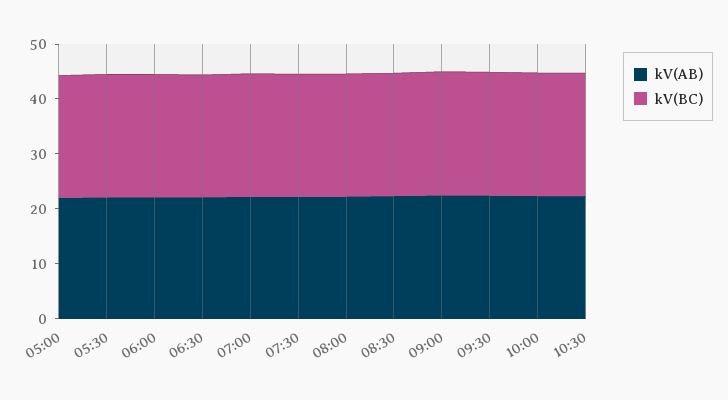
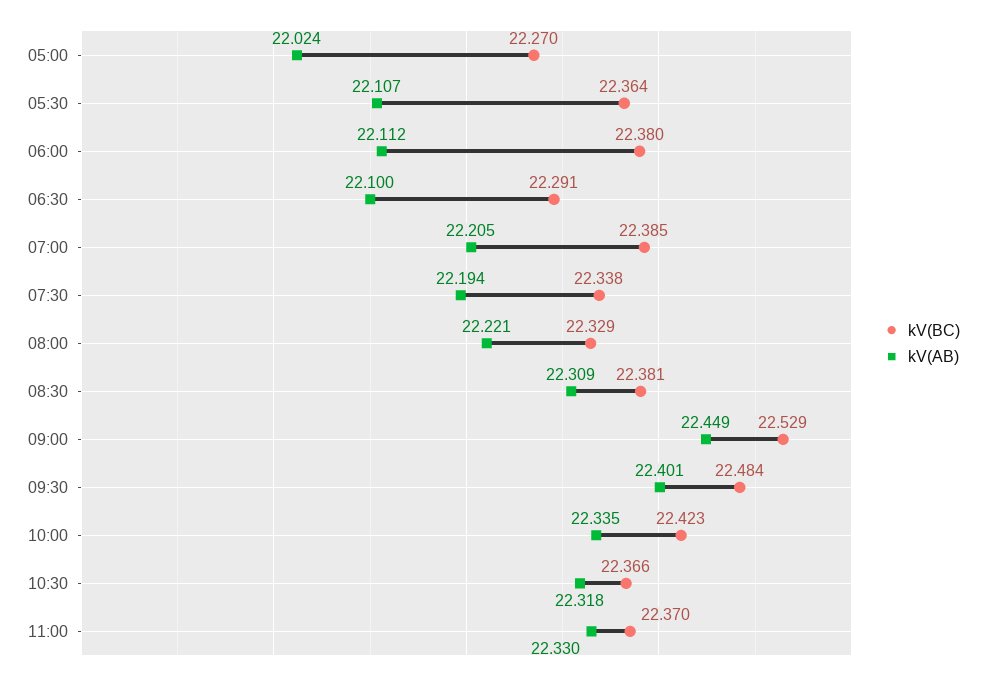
kV(BC), 11:00: none -> 22.37
kV(AB), 11:00: none -> 22.33

